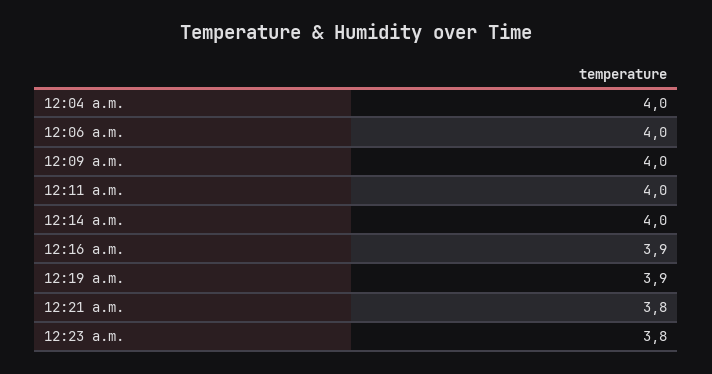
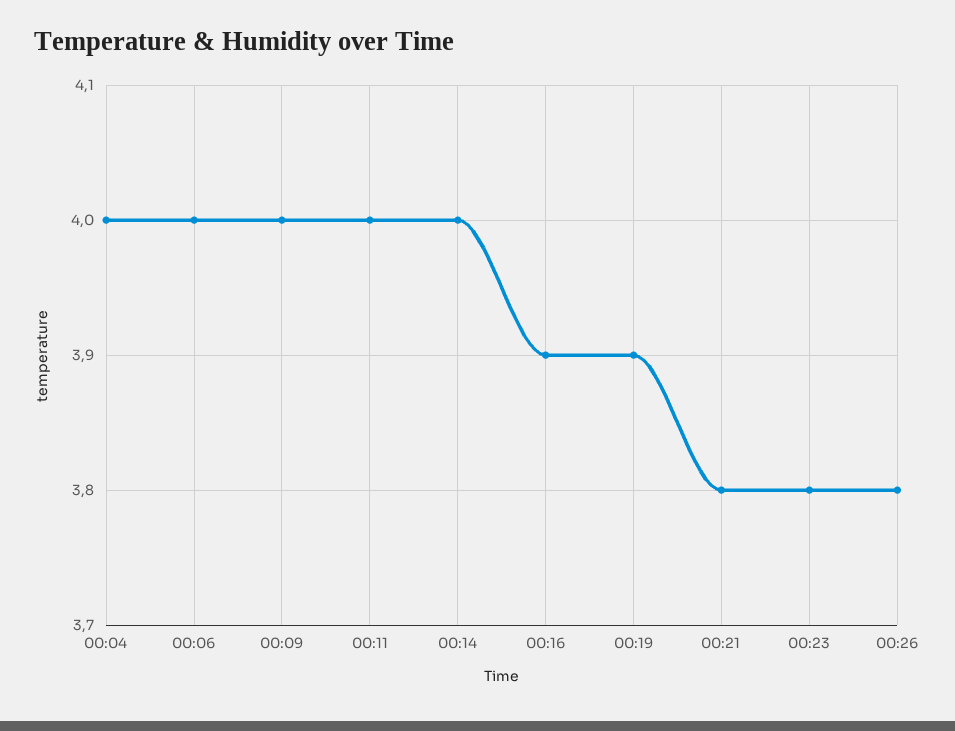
00:26: none -> 3.8

